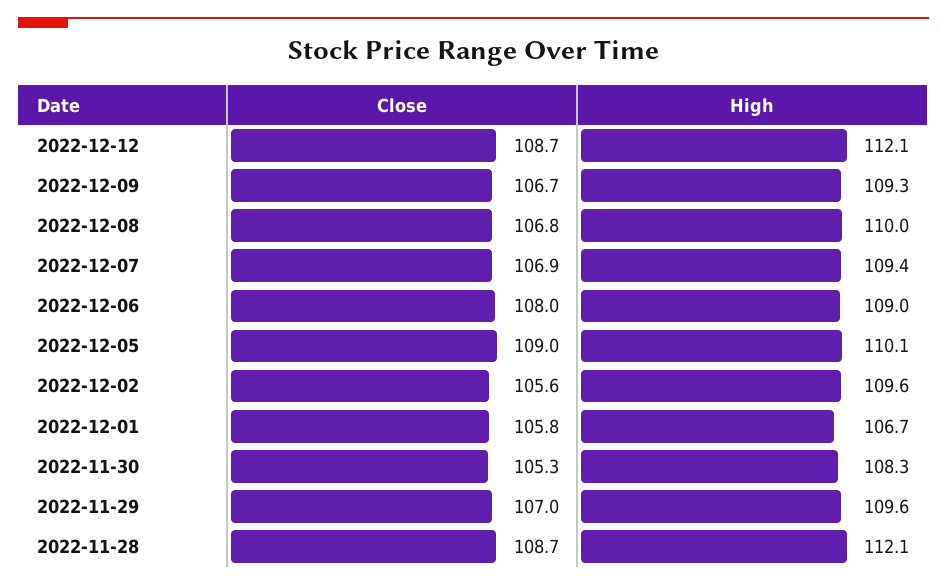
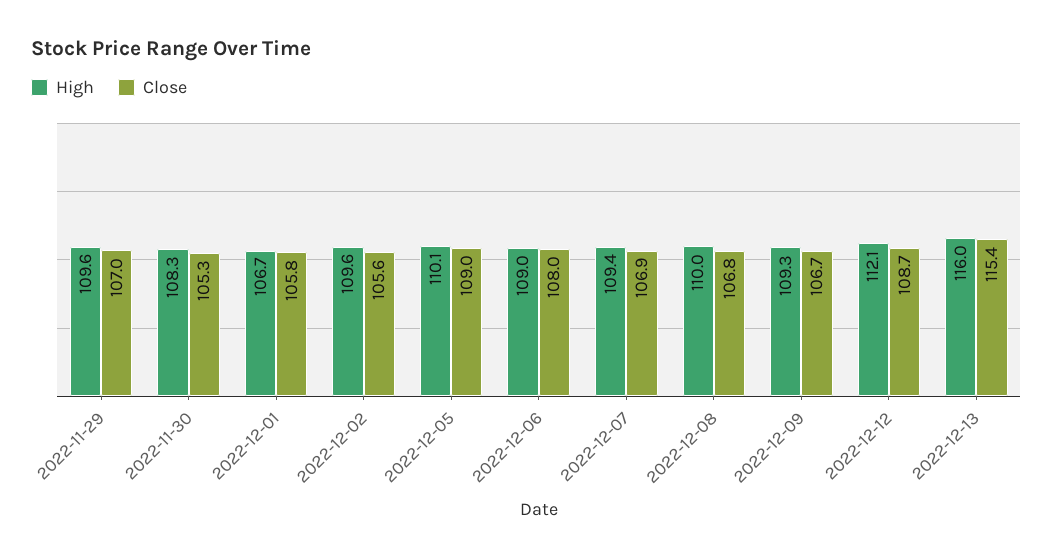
Close, 2022-11-28: 108.7 -> none
High, 2022-11-28: 112.1 -> none
High, 2022-12-13: none -> 116
Close, 2022-12-13: none -> 115.4

